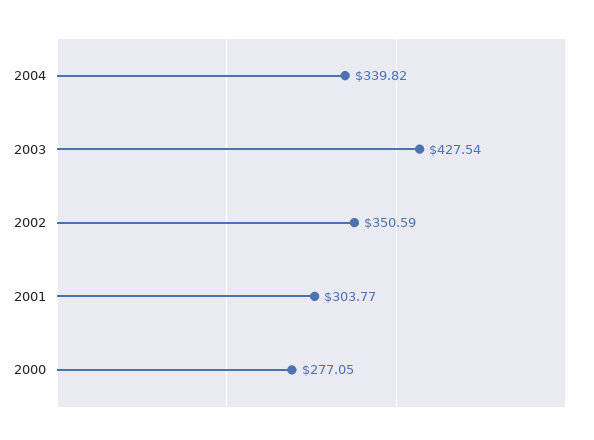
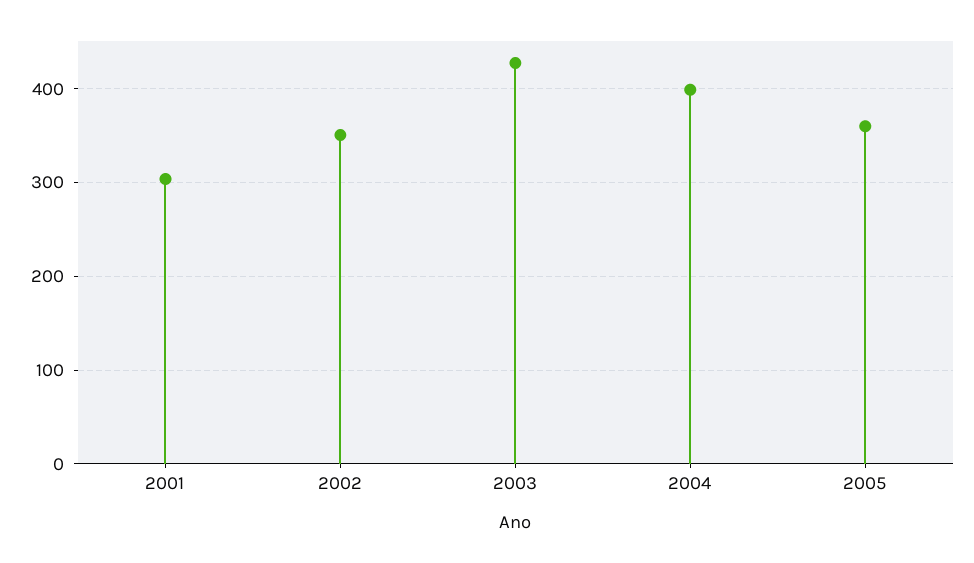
2004: 339.82 -> 400
2000: 277.05 -> none
2005: none -> 360

